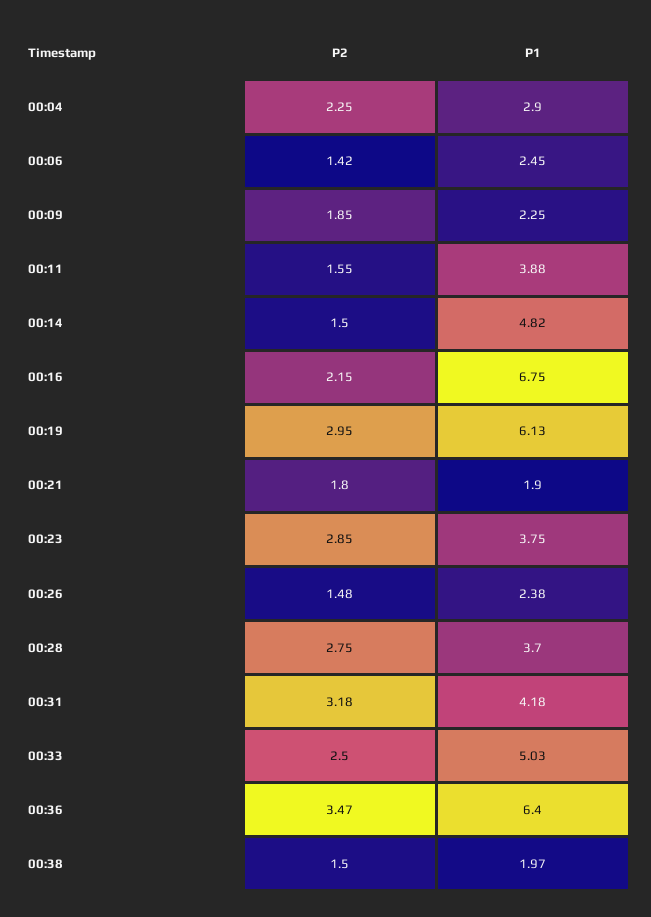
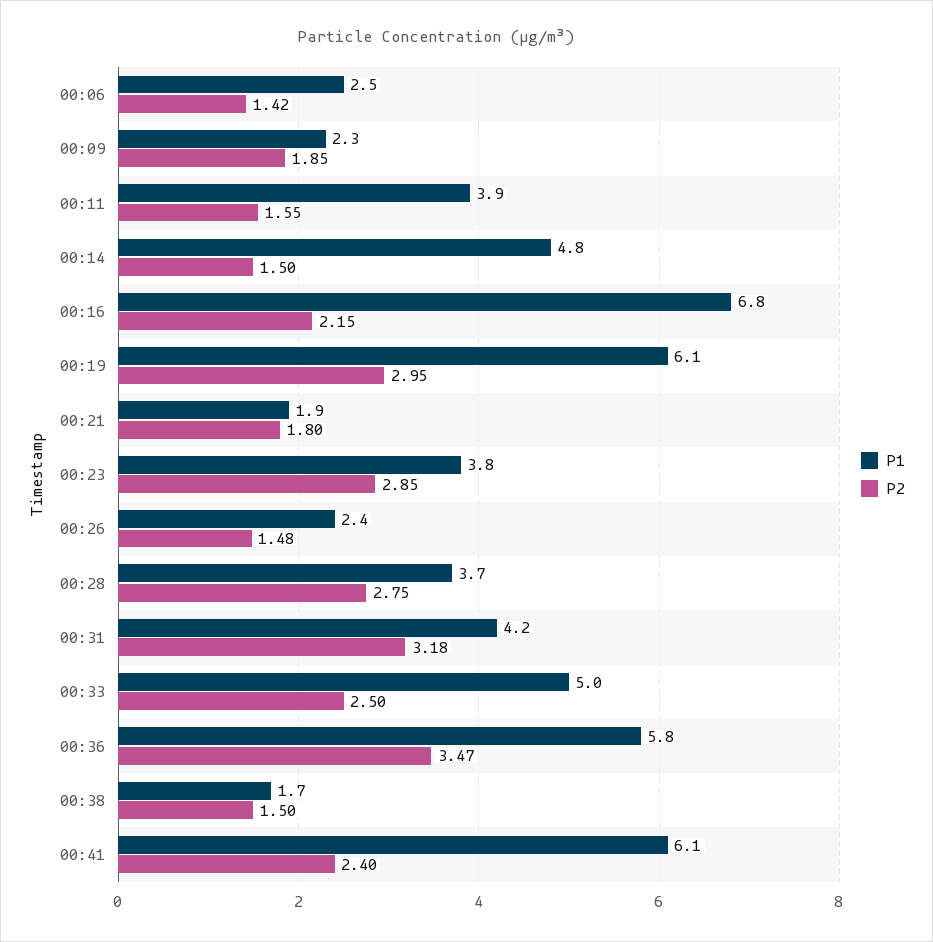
P2, 00:04: 2.25 -> none
P1, 00:04: 2.9 -> none
P1, 00:36: 6.4 -> 5.8
P1, 00:38: 1.97 -> 1.7
P1, 00:41: none -> 6.1
P2, 00:41: none -> 2.4

